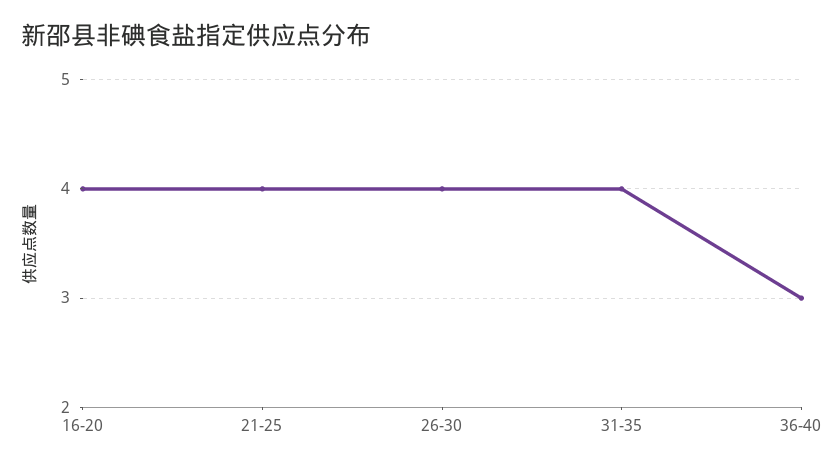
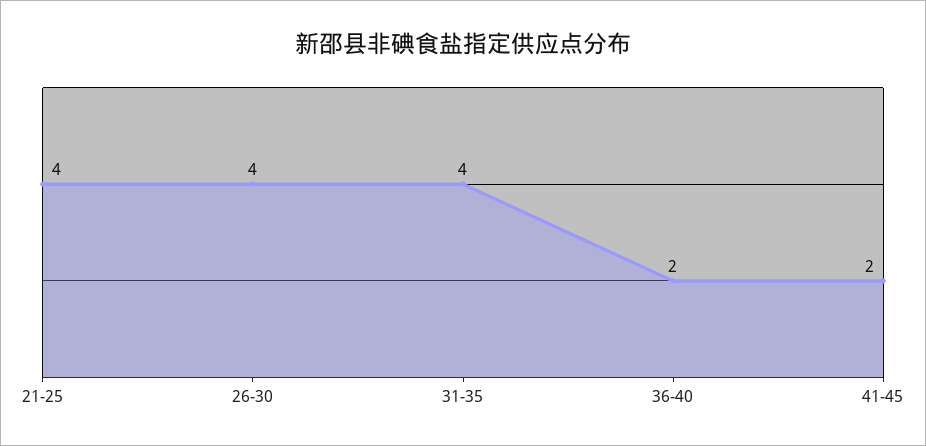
16-20: 4 -> none
36-40: 3 -> 2
41-45: none -> 2

